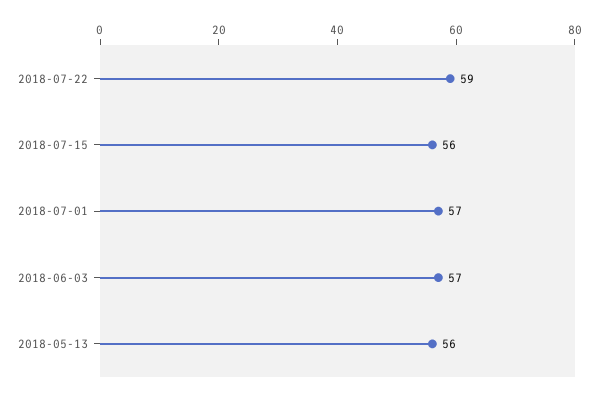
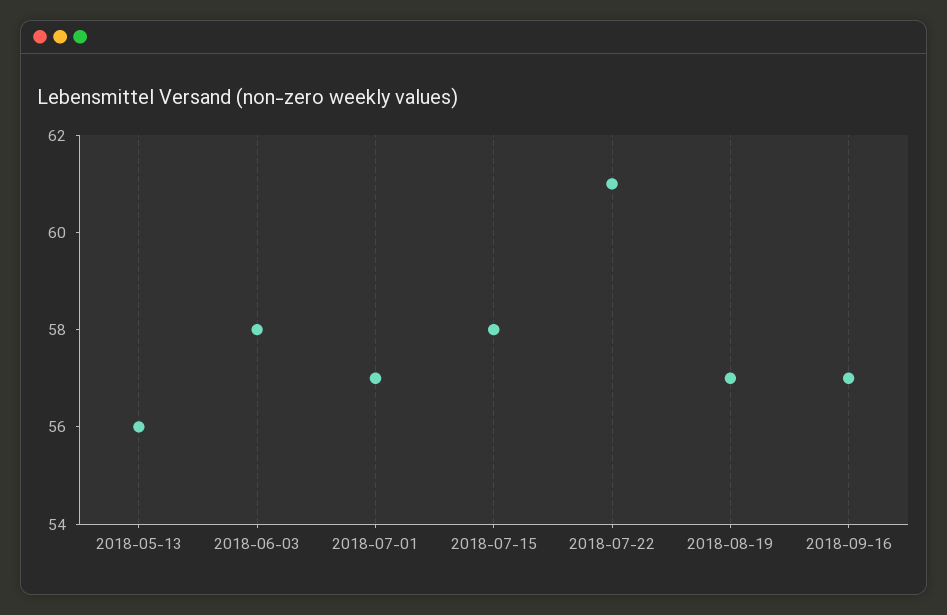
2018-07-22: 59 -> 61
2018-07-15: 56 -> 58
2018-06-03: 57 -> 58
2018-08-19: none -> 57
2018-09-16: none -> 57

